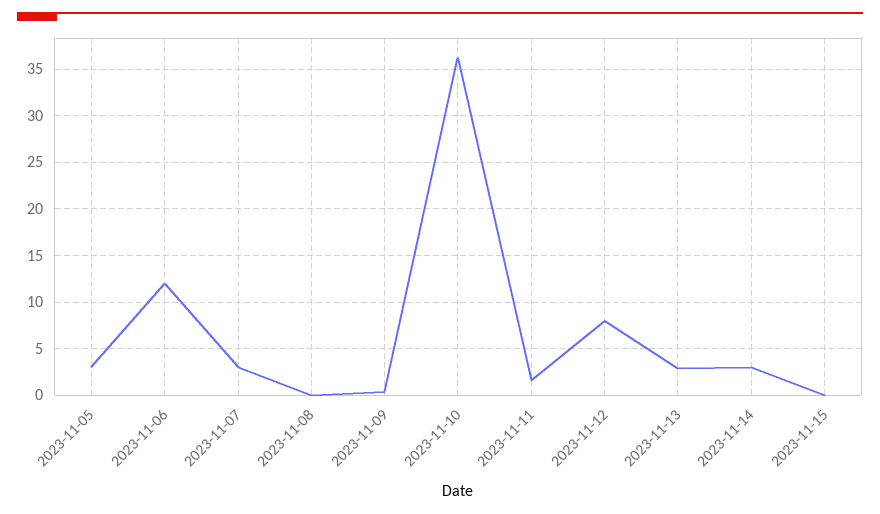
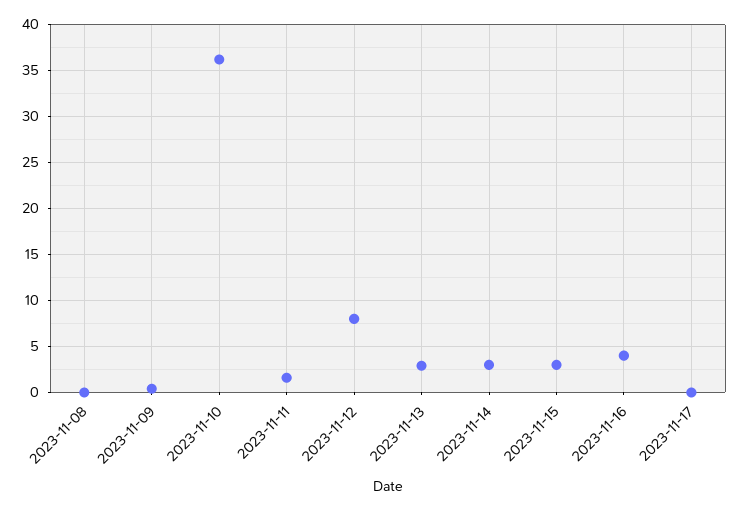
2023-11-05: 3 -> none
2023-11-06: 12 -> none
2023-11-07: 3 -> none
2023-11-15: 0 -> 3
2023-11-16: none -> 4
2023-11-17: none -> 0

